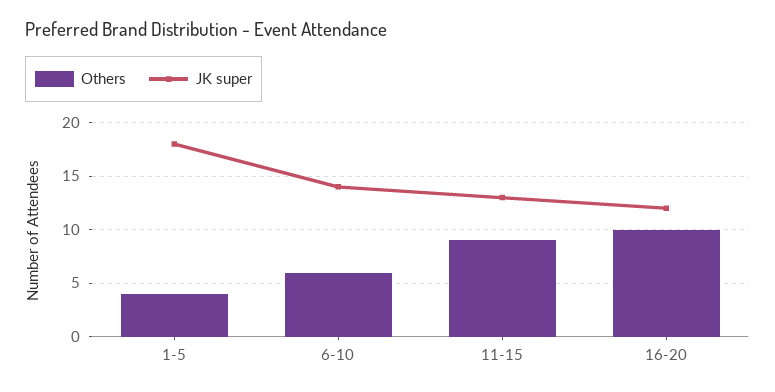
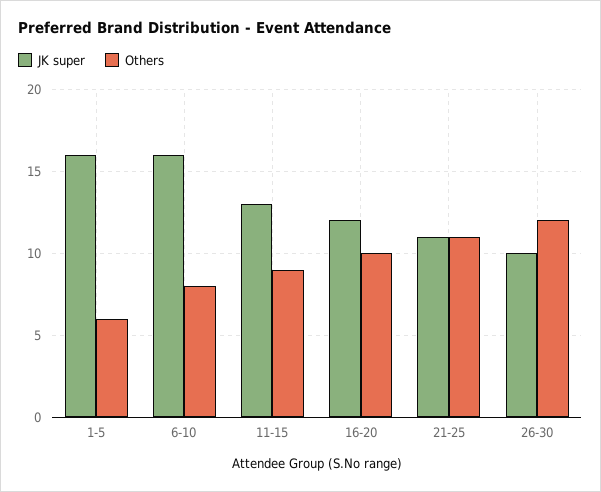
Others, 1-5: 4 -> 6
JK super, 1-5: 18 -> 16
Others, 6-10: 6 -> 8
JK super, 6-10: 14 -> 16
JK super, 21-25: none -> 11
Others, 21-25: none -> 11
JK super, 26-30: none -> 10
Others, 26-30: none -> 12

